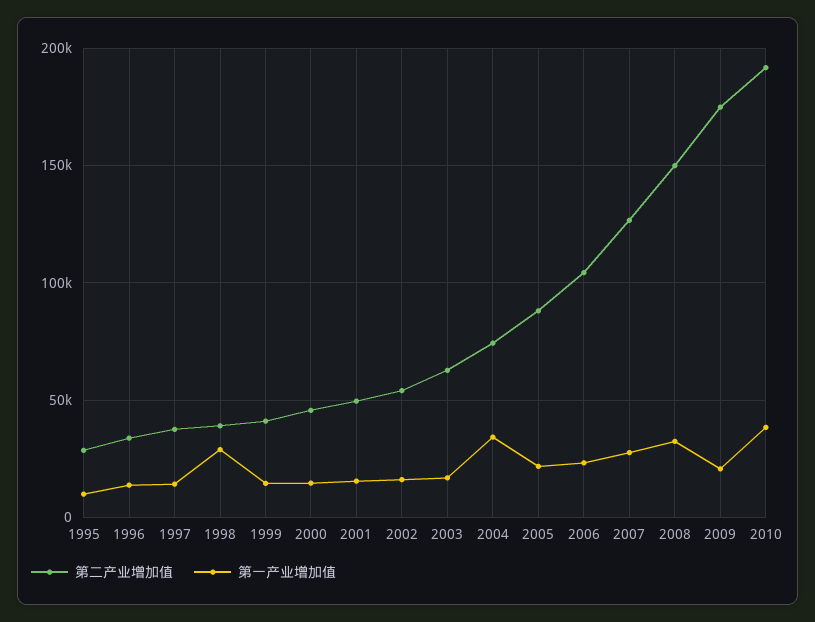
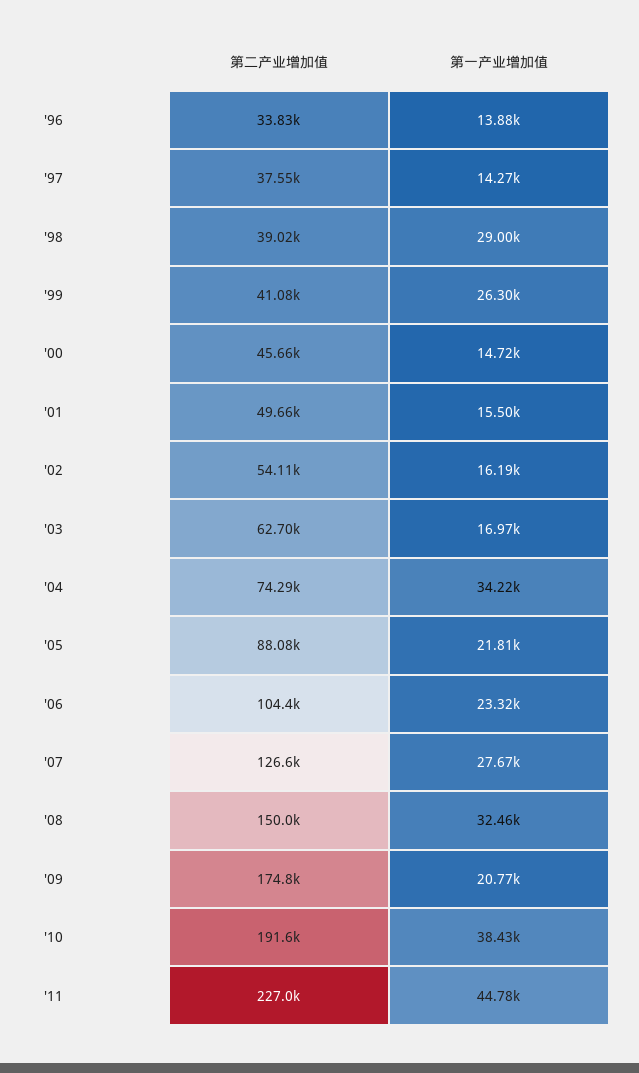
第二产业增加值, 1995: 30000 -> none
第一产业增加值, 1995: 10000 -> none
第一产业增加值, 1999: 15000 -> 26300
第二产业增加值, '11: none -> 227000
第一产业增加值, '11: none -> 44780

